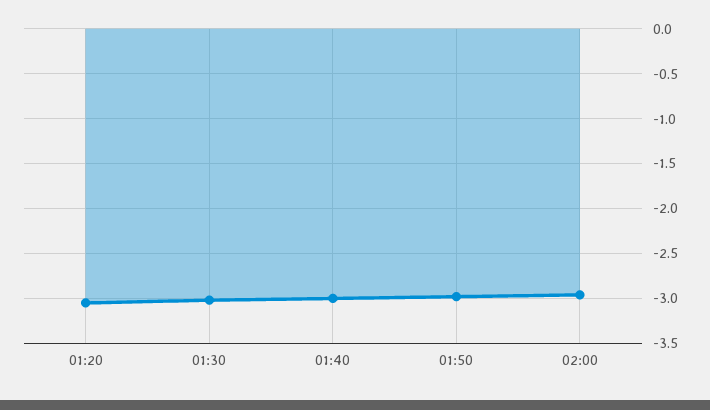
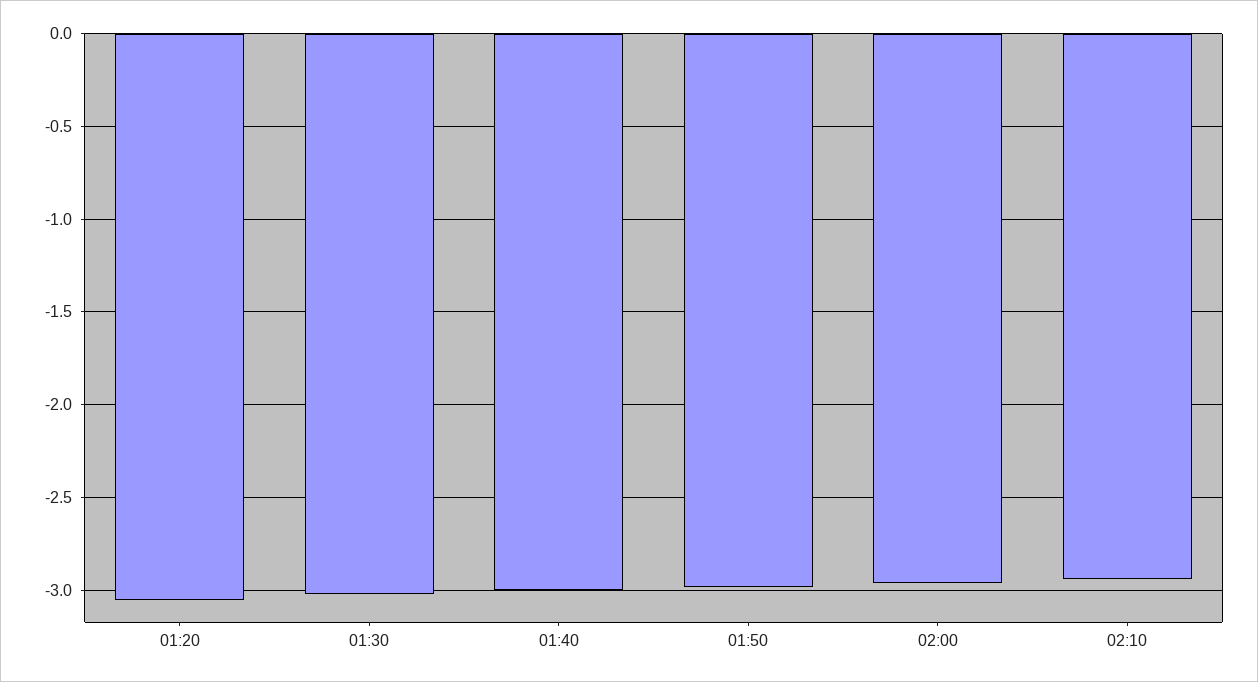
02:10: none -> -2.95

